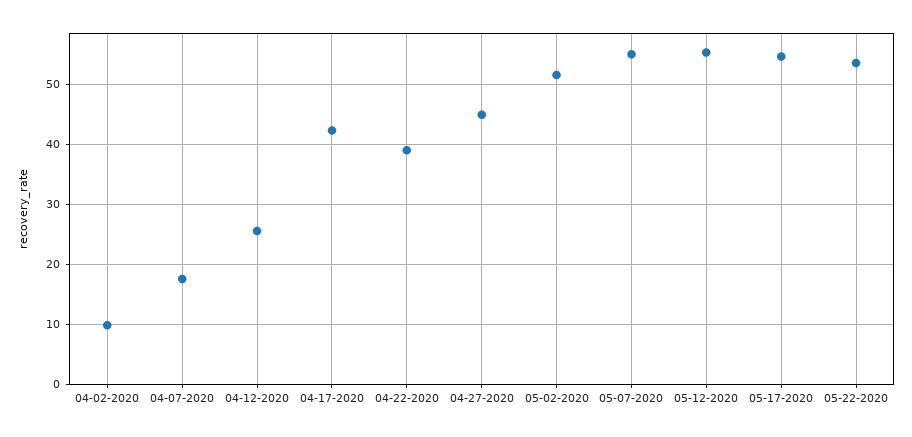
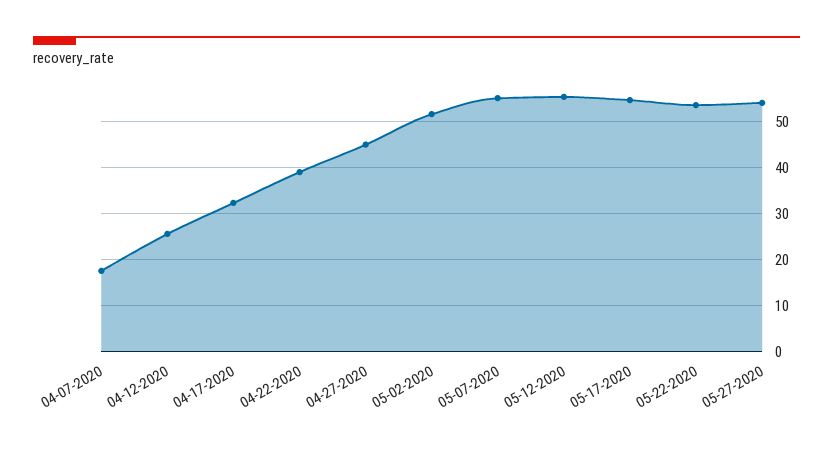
04-02-2020: 10 -> none
04-17-2020: 42 -> 32
05-27-2020: none -> 54

